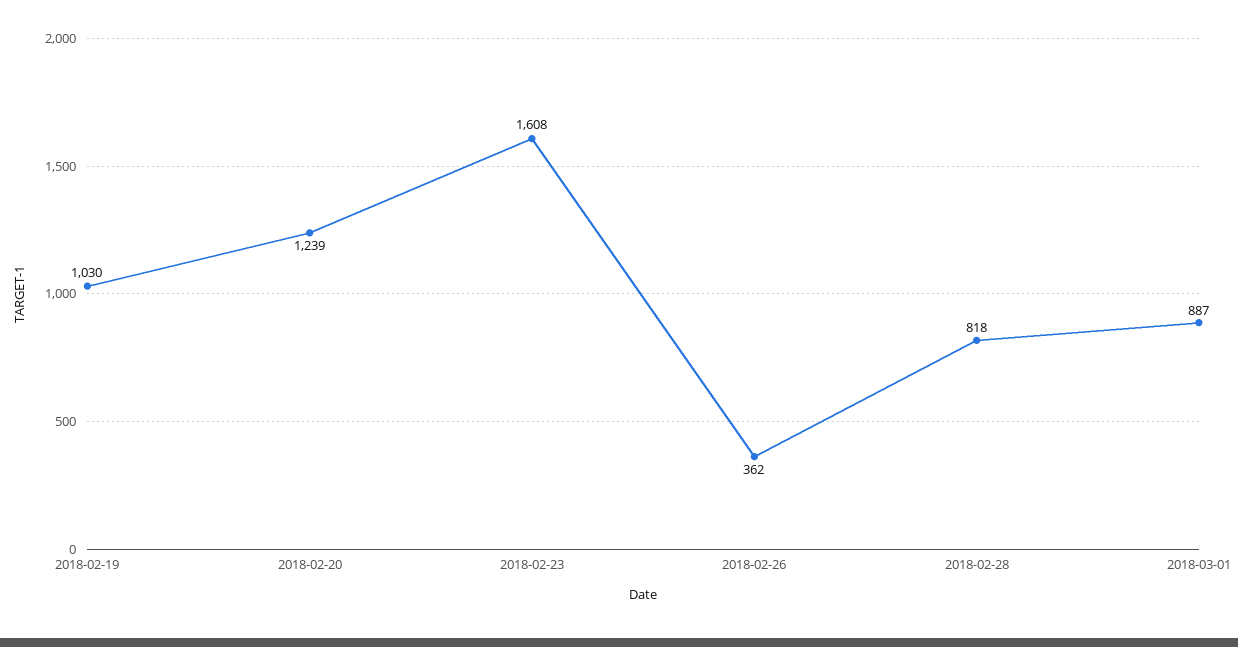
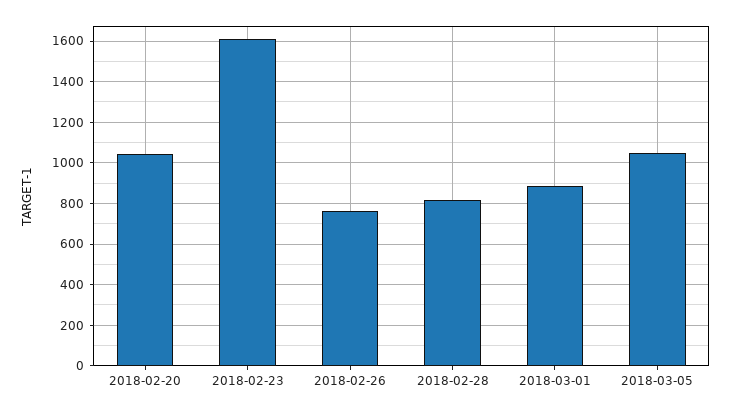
2018-02-19: 1030 -> none
2018-02-20: 1239 -> 1050
2018-02-26: 362 -> 750
2018-03-05: none -> 1050

